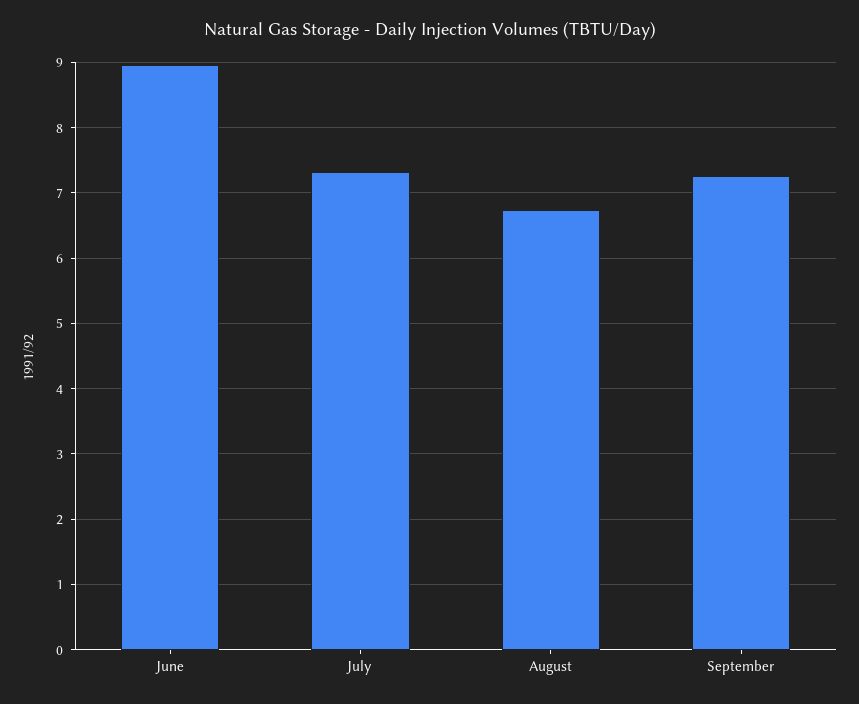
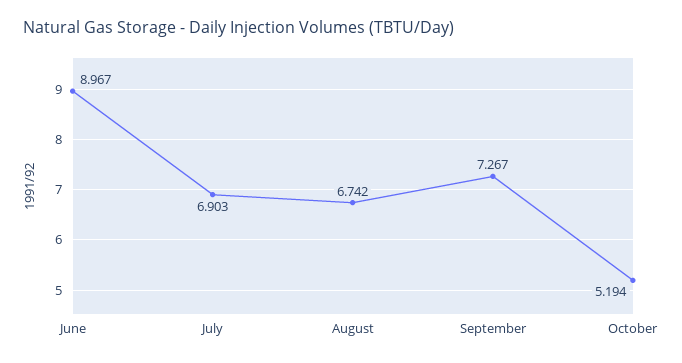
July: 7.3 -> 6.903
October: none -> 5.194

